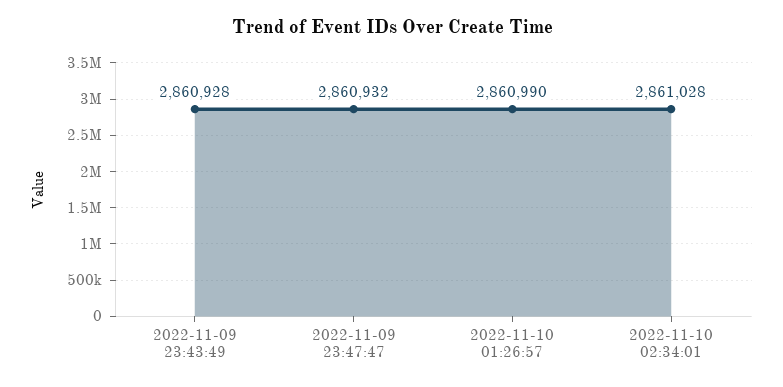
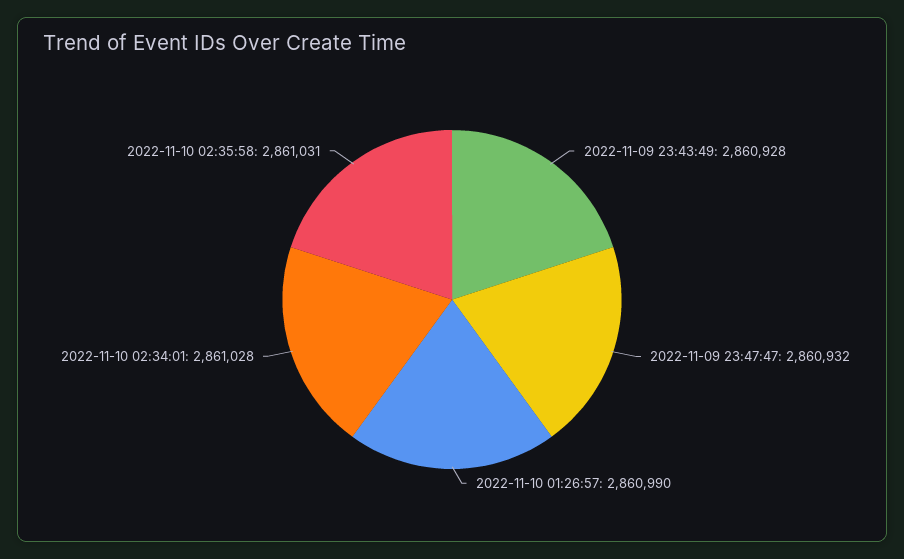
2022-11-10 02:35:58: none -> 2861031

